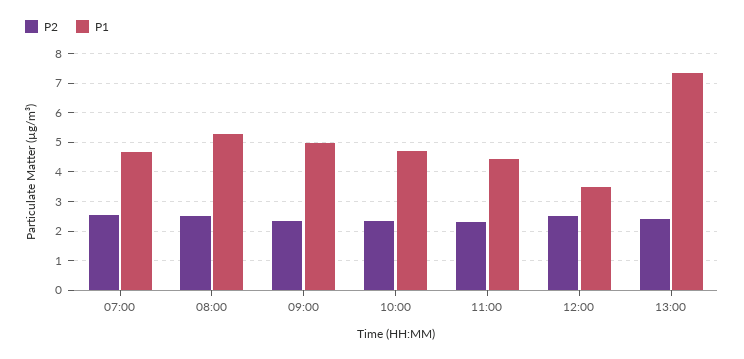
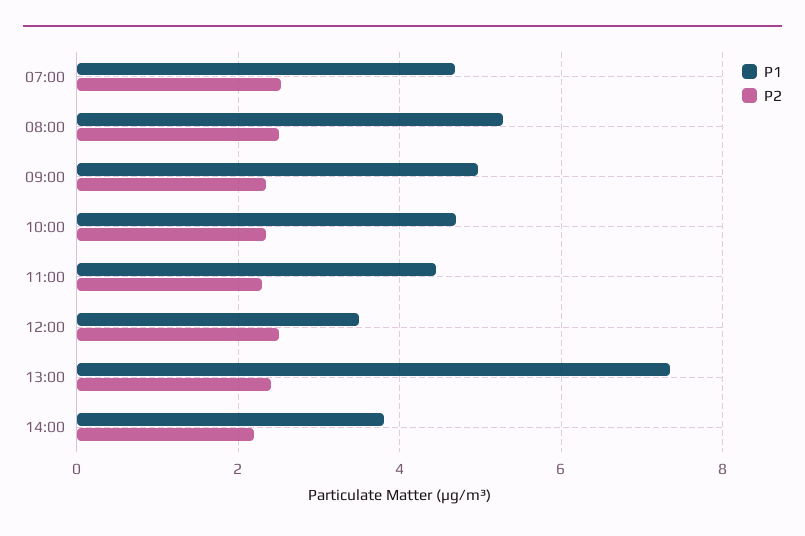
P1, 14:00: none -> 3.8
P2, 14:00: none -> 2.2

